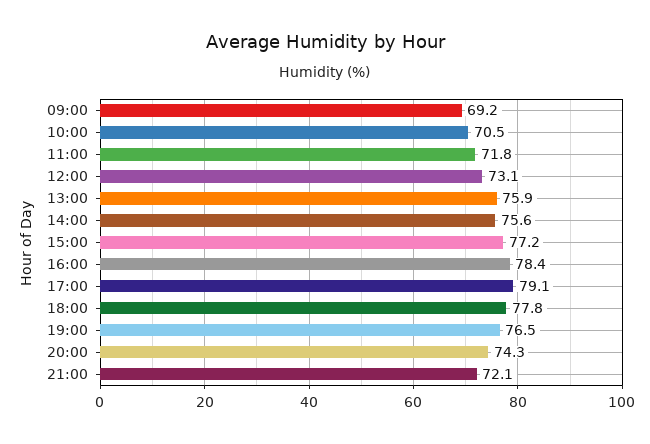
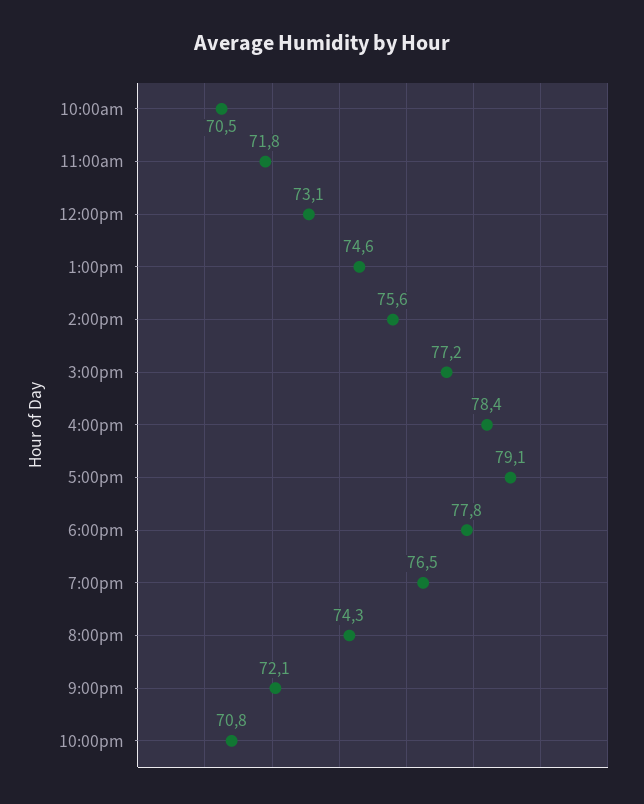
09:00: 69.2 -> none
13:00: 75.9 -> 74.6
10:00pm: none -> 70.8

